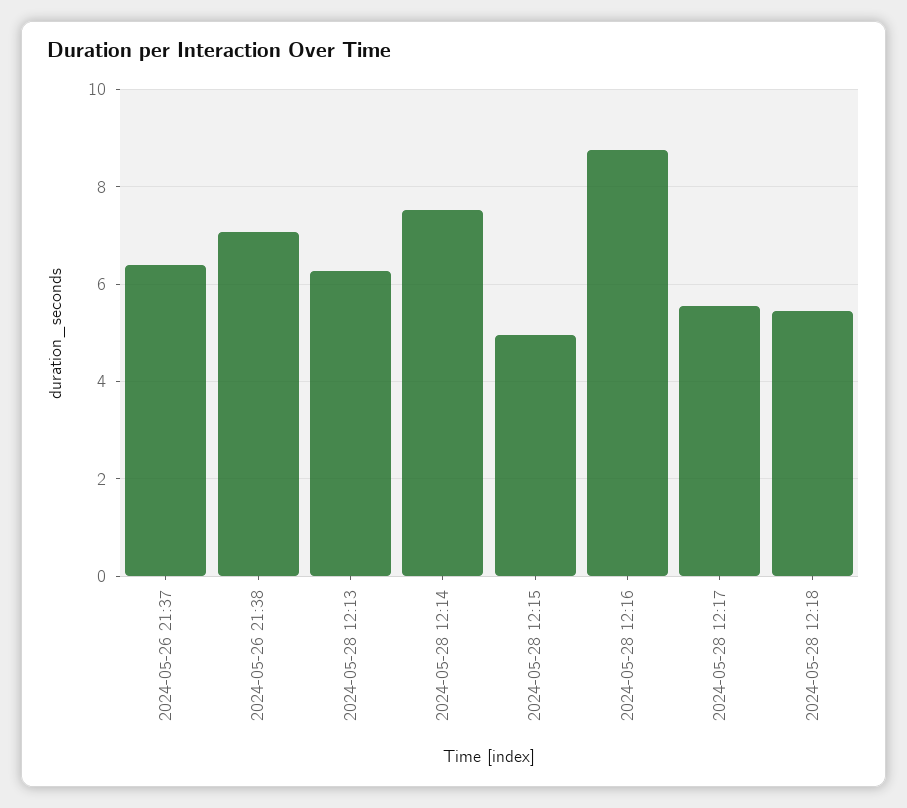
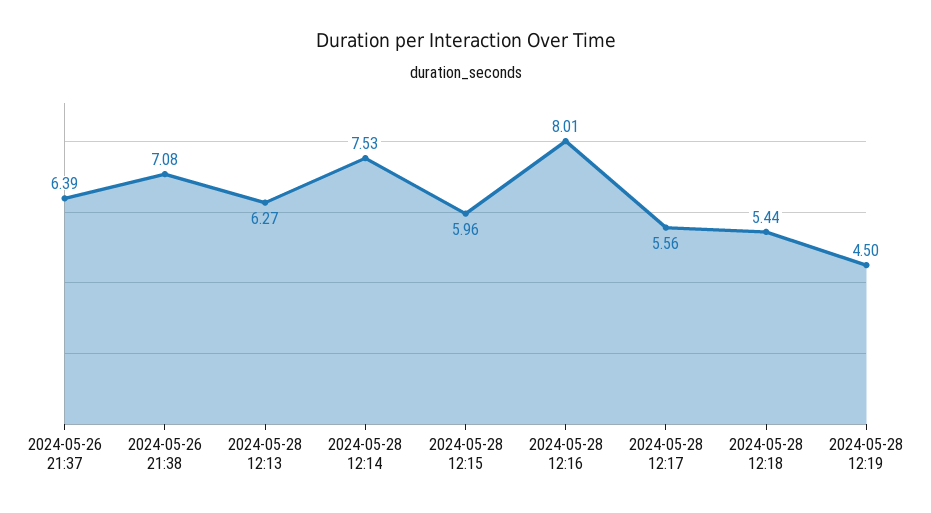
2024-05-28 12:15: 5 -> 5.96
2024-05-28 12:16: 8.8 -> 8.01
2024-05-28 12:19: none -> 4.5

